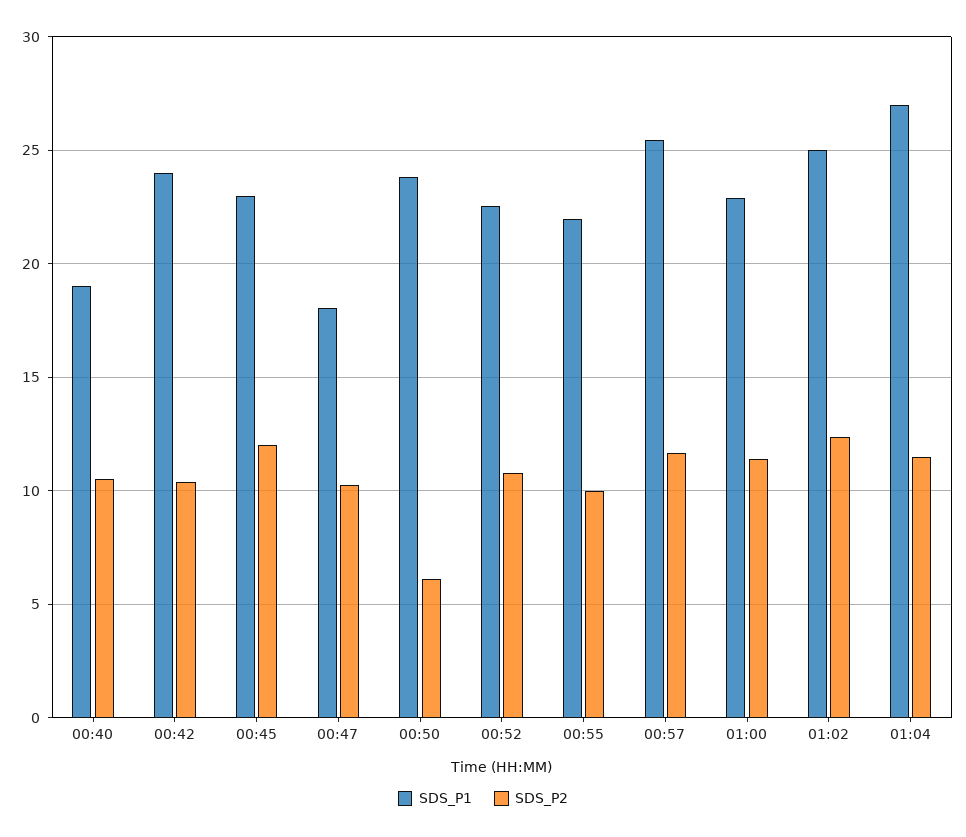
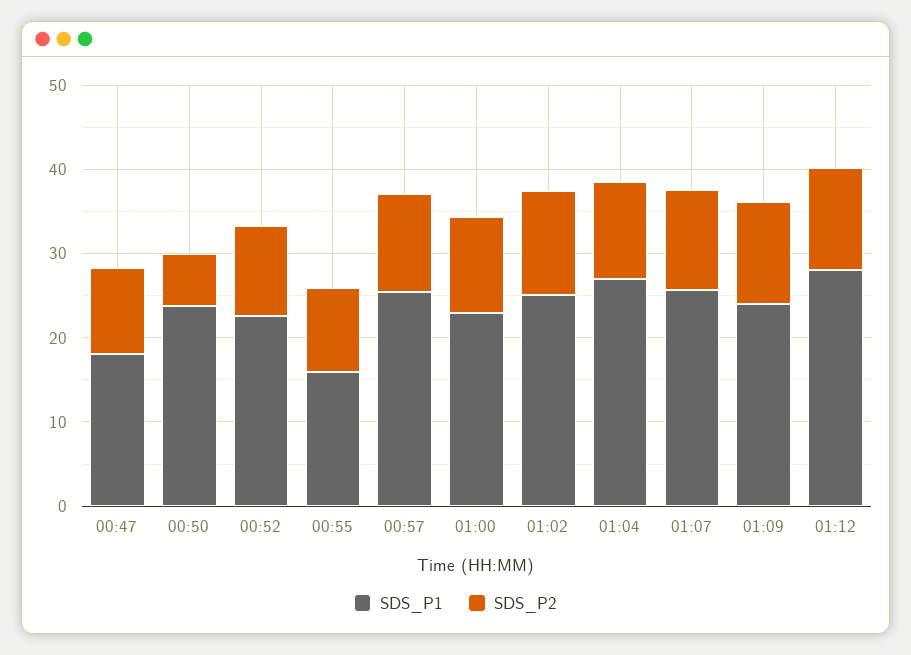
SDS_P1, 00:40: 19 -> none
SDS_P2, 00:40: 10.5 -> none
SDS_P1, 00:42: 24 -> none
SDS_P2, 00:42: 10.5 -> none
SDS_P1, 00:45: 23 -> none
SDS_P2, 00:45: 12 -> none
SDS_P1, 00:55: 22 -> 16
SDS_P1, 01:07: none -> 26
SDS_P2, 01:07: none -> 12
SDS_P1, 01:09: none -> 24
SDS_P2, 01:09: none -> 12
SDS_P1, 01:12: none -> 28
SDS_P2, 01:12: none -> 12

